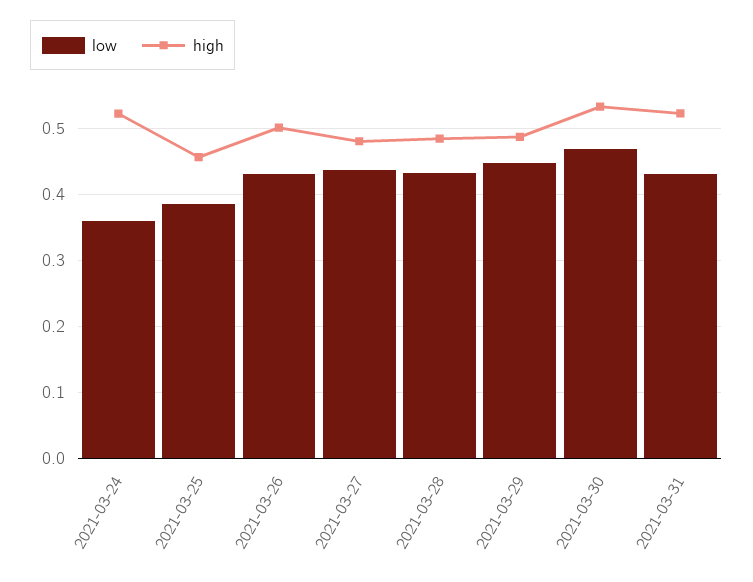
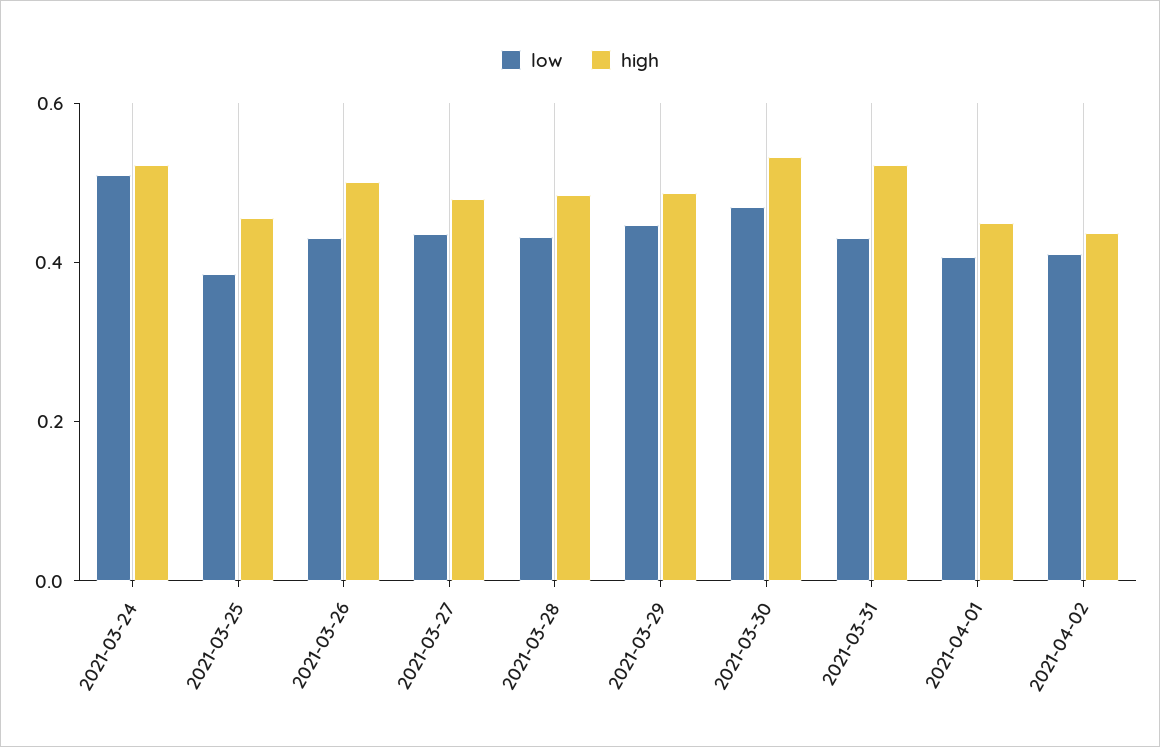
low, 2021-03-24: 0.36 -> 0.5
low, 2021-04-01: none -> 0.4
high, 2021-04-01: none -> 0.45
low, 2021-04-02: none -> 0.4
high, 2021-04-02: none -> 0.45

